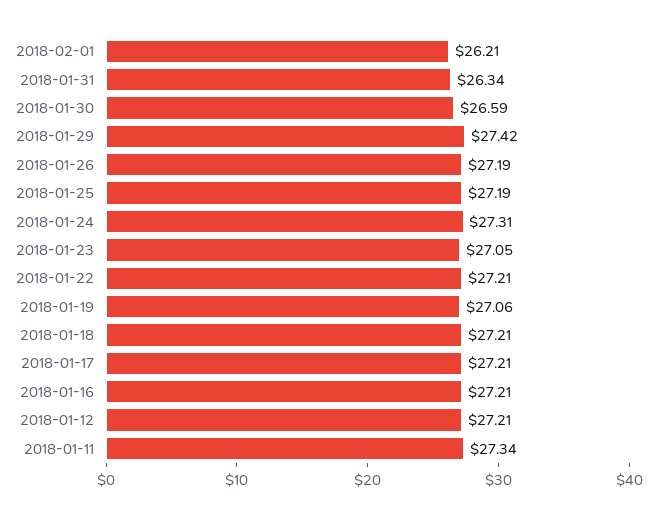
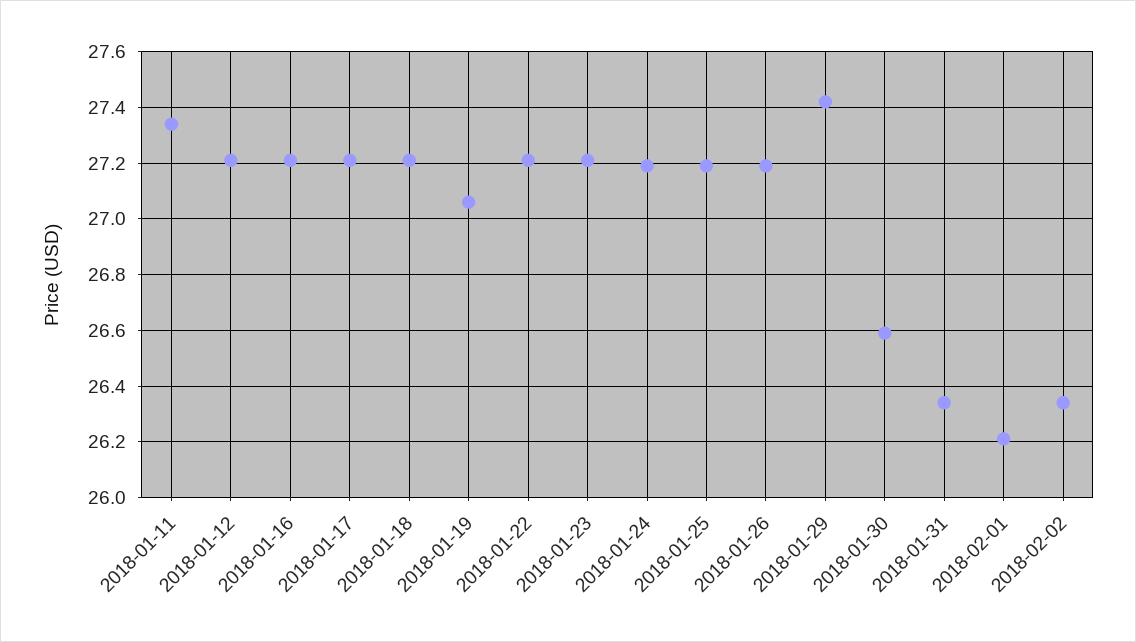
2018-01-24: 27.31 -> 27.2
2018-01-23: 27.05 -> 27.2
2018-02-02: none -> 26.35

